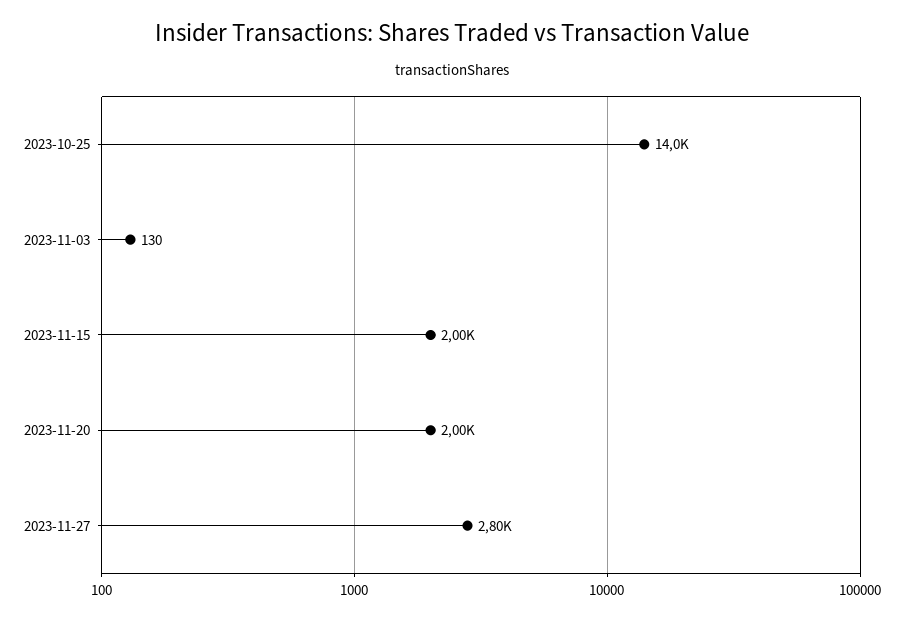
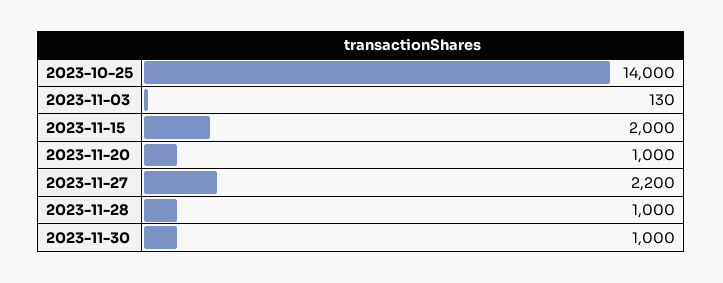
2023-11-20: 2000 -> 1000
2023-11-27: 2800 -> 2200
2023-11-28: none -> 1000
2023-11-30: none -> 1000

